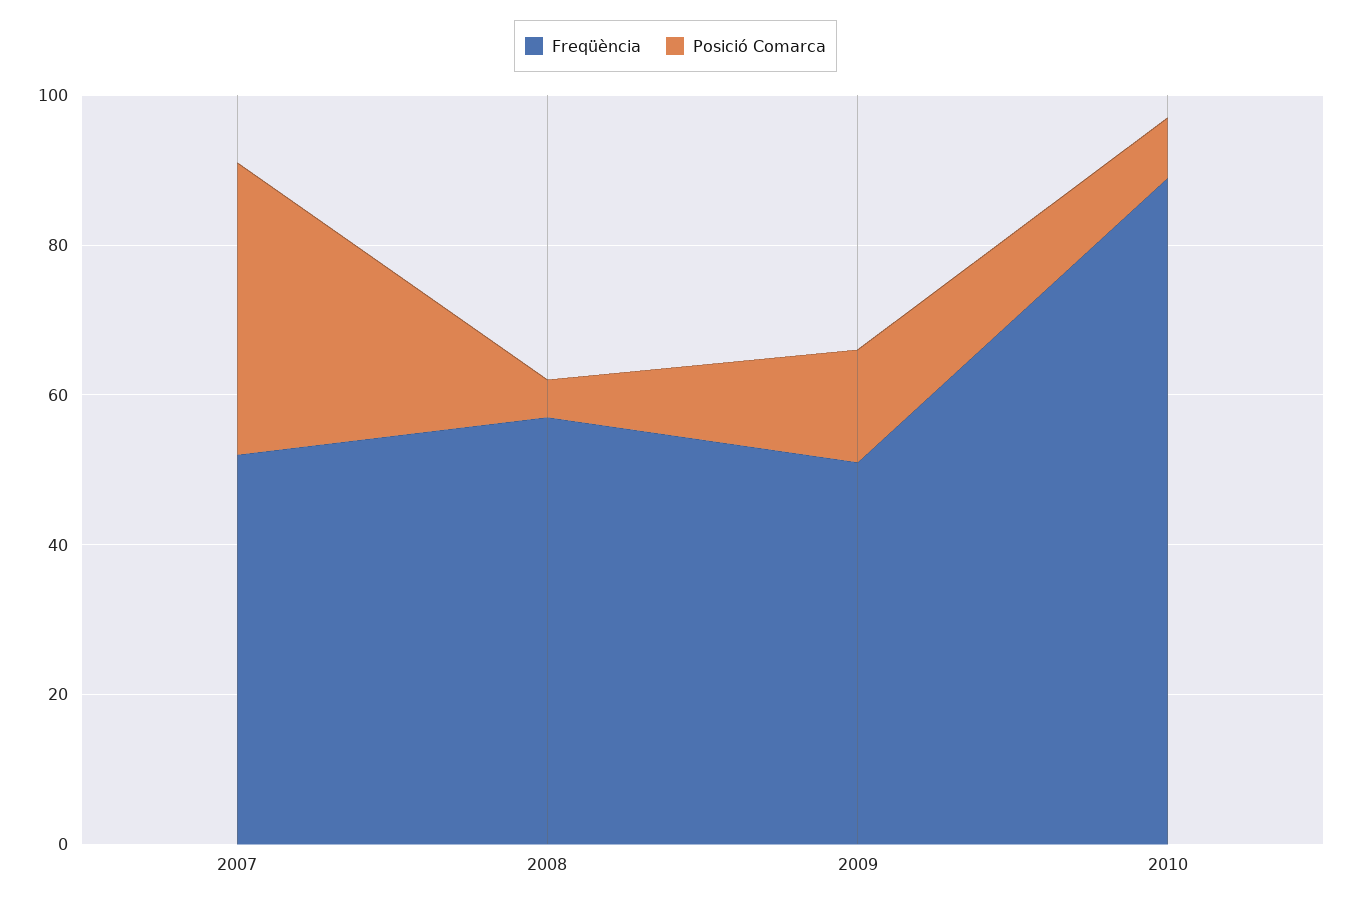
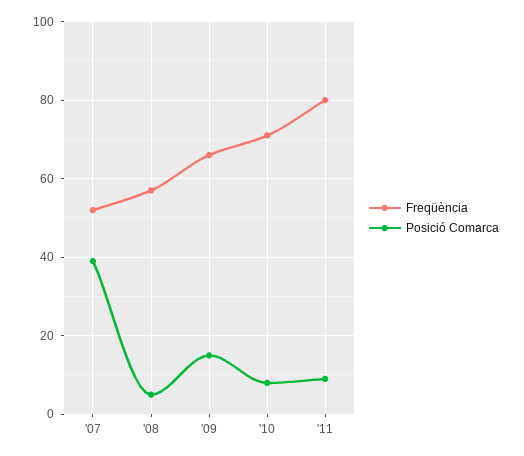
Freqüència, 2009: 50 -> 65
Freqüència, 2010: 90 -> 70
Freqüència, '11: none -> 80
Posició Comarca, '11: none -> 10

